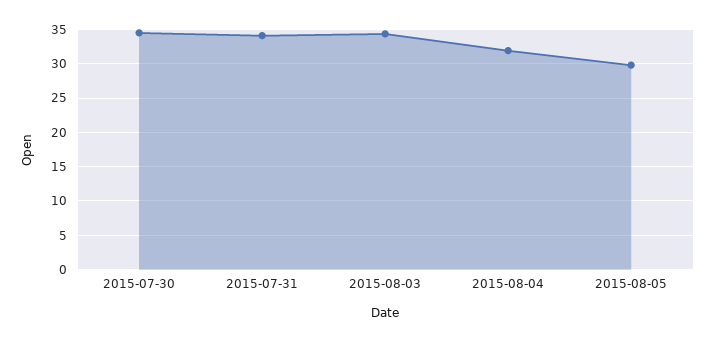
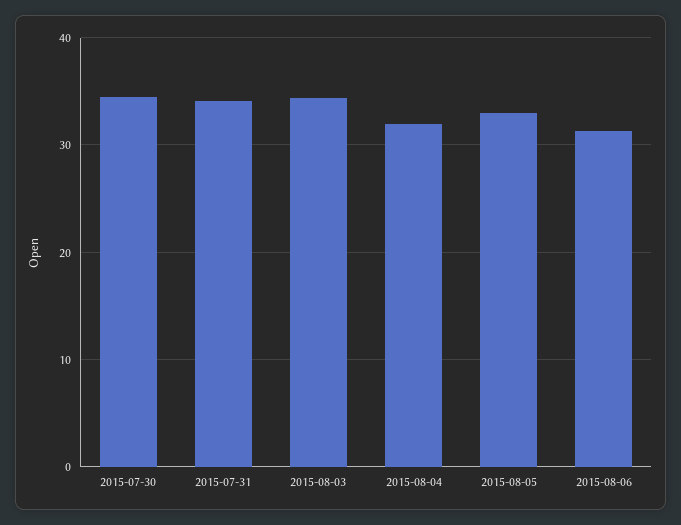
2015-08-05: 30 -> 33
2015-08-06: none -> 31

